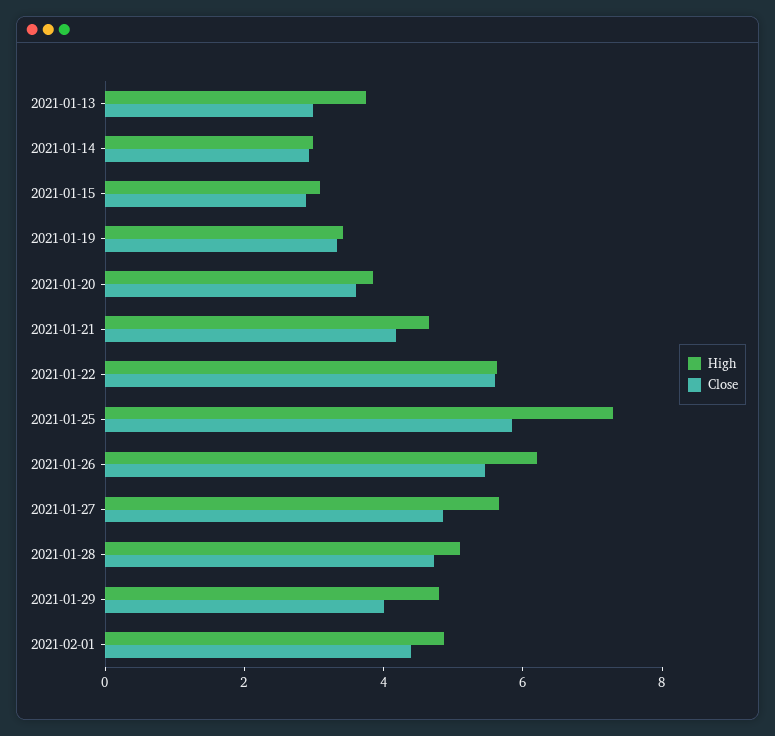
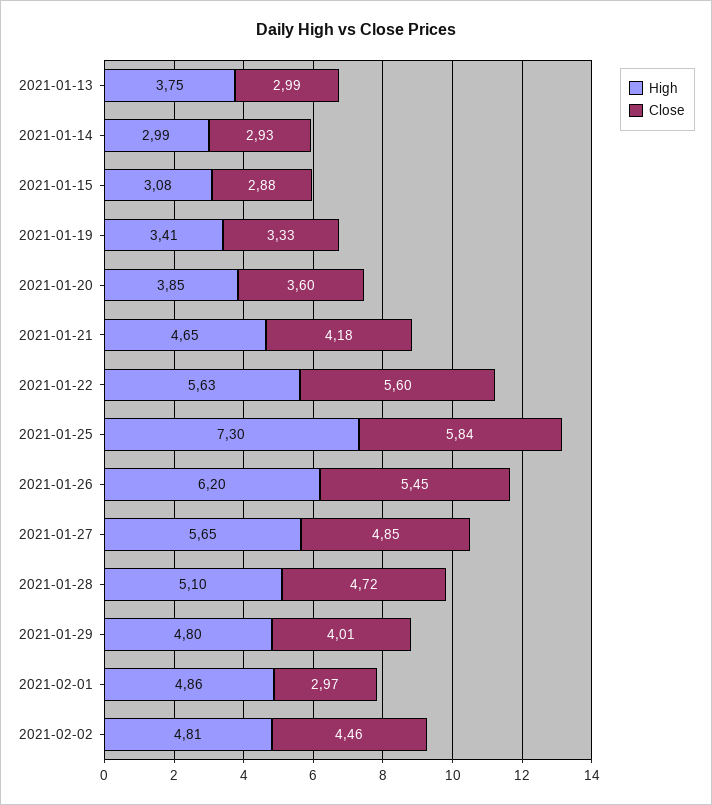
Close, 2021-02-01: 4.5 -> 2.97
High, 2021-02-02: none -> 4.81
Close, 2021-02-02: none -> 4.46

